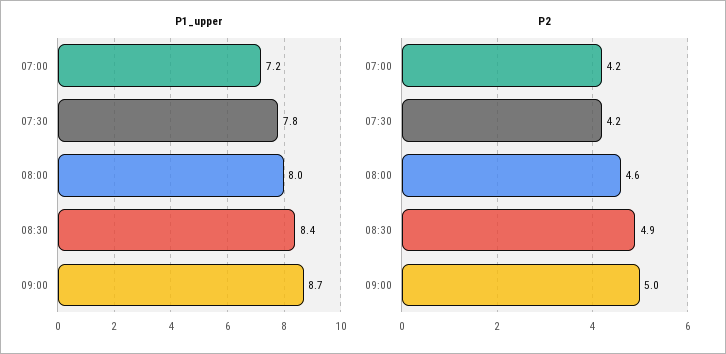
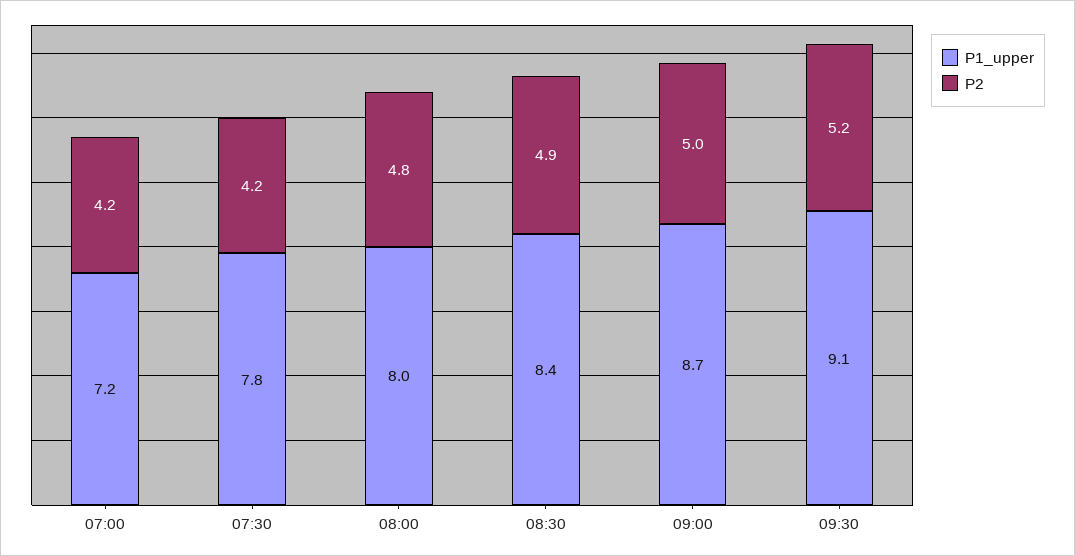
P2, 08:00: 4.6 -> 4.8
P1_upper, 09:30: none -> 9.1
P2, 09:30: none -> 5.2

